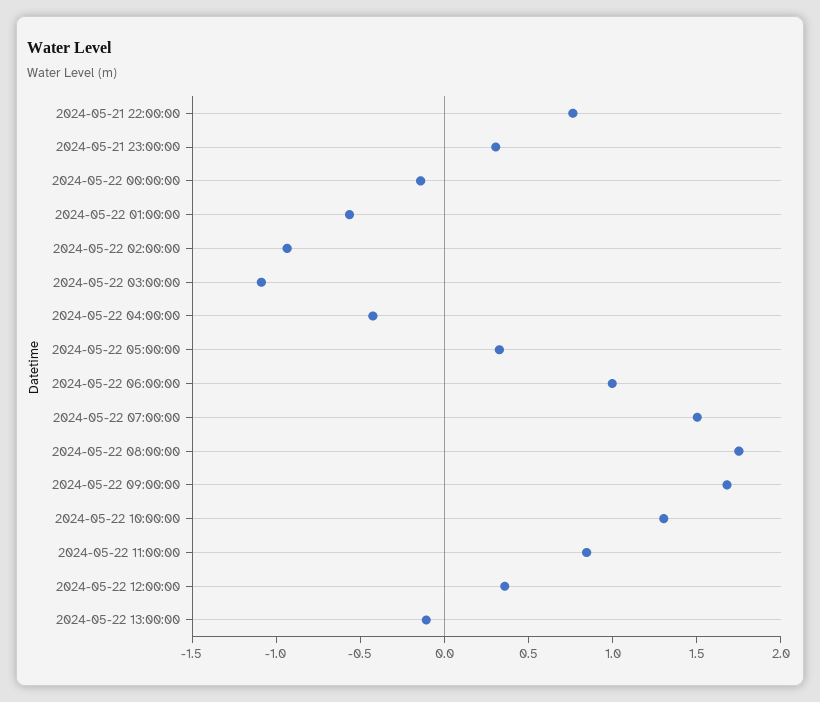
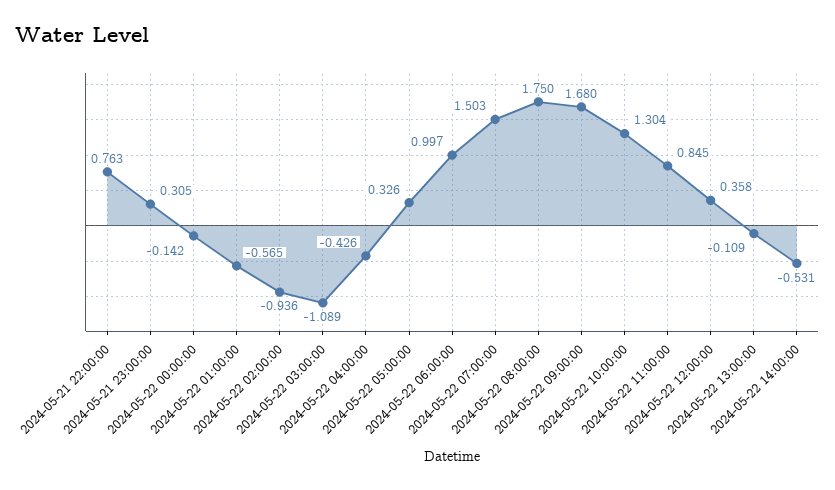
2024-05-22 14:00:00: none -> -0.531

